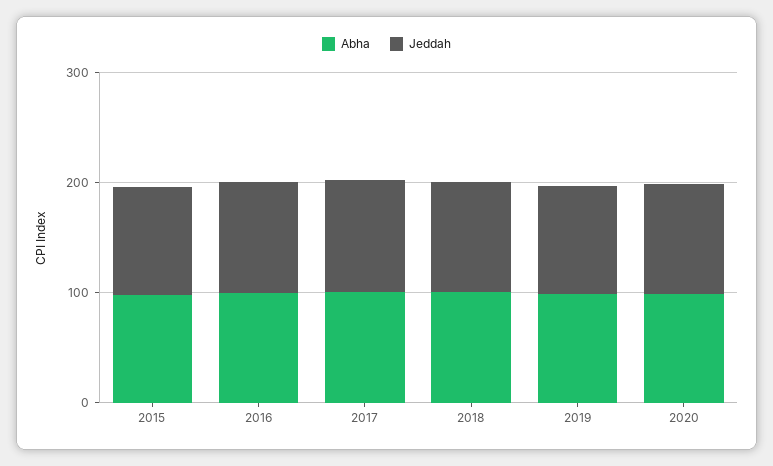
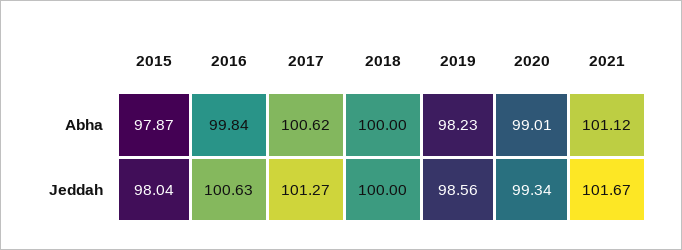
Abha, 2021: none -> 101.12
Jeddah, 2021: none -> 101.67

